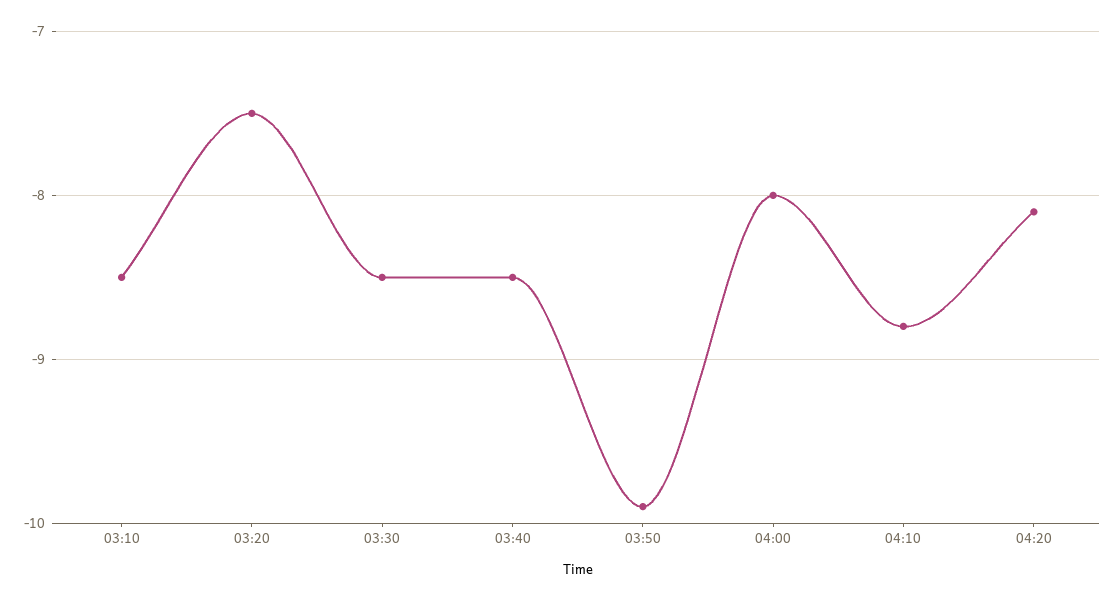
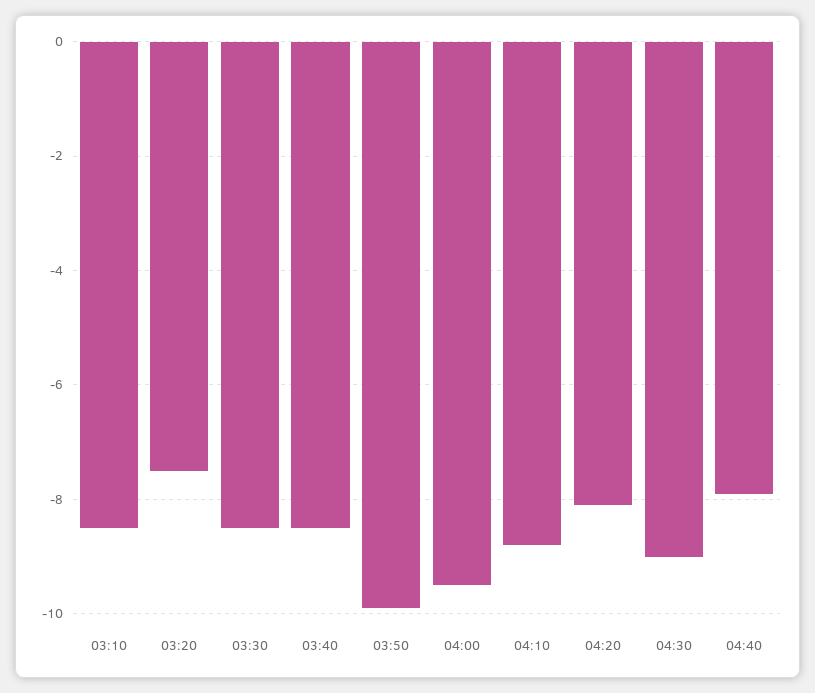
04:00: -8 -> -9.5
04:30: none -> -9
04:40: none -> -8

